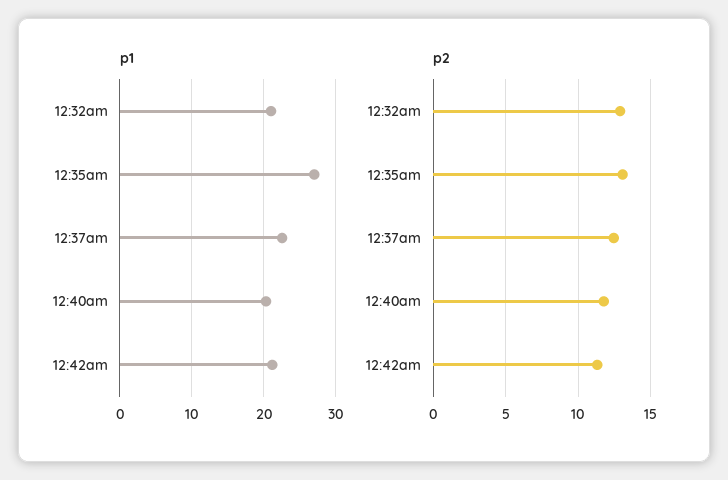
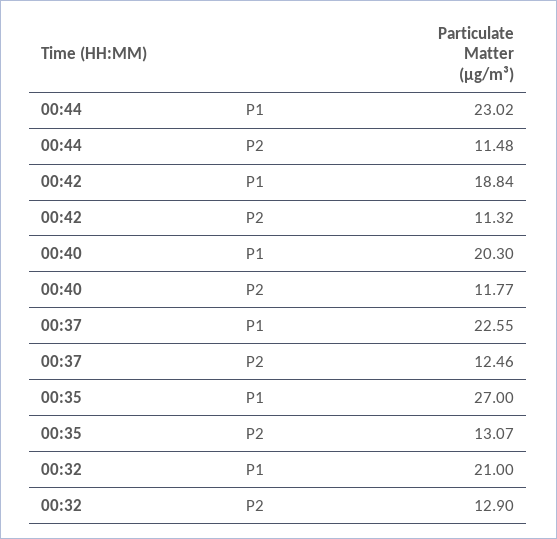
p1, 12:42am: 21 -> 18.84
p1, 00:44: none -> 23.02
p2, 00:44: none -> 11.48

